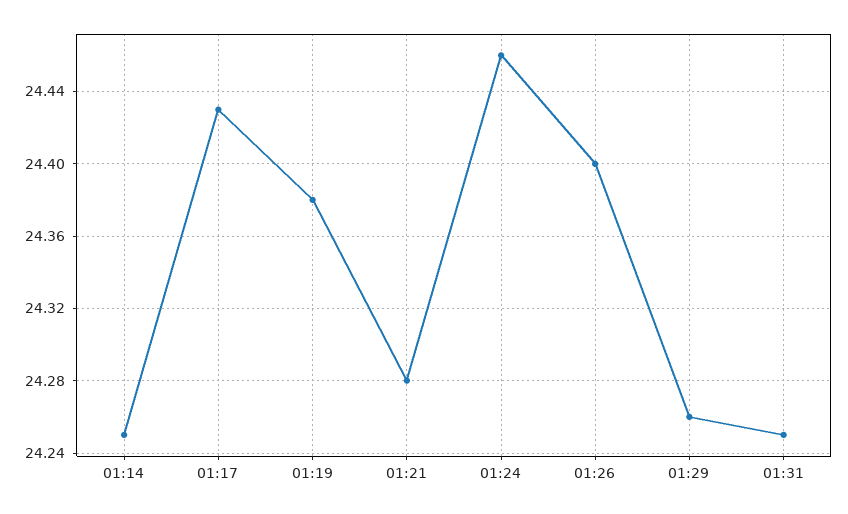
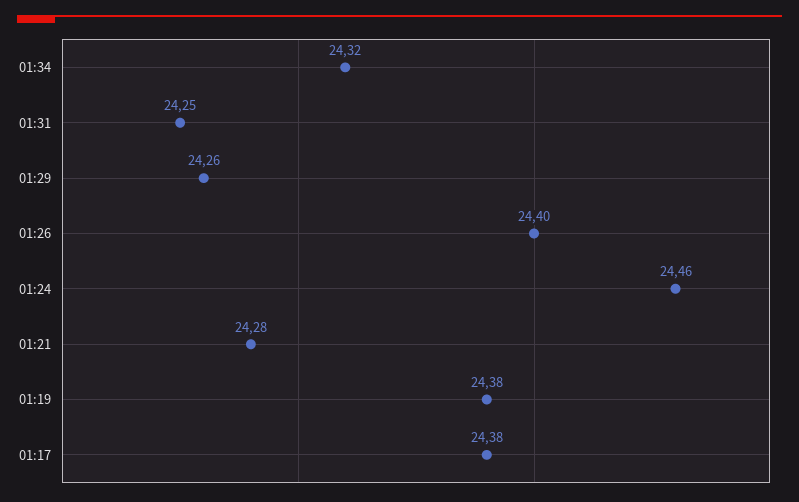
01:14: 24.25 -> none
01:17: 24.43 -> 24.38
01:34: none -> 24.32

